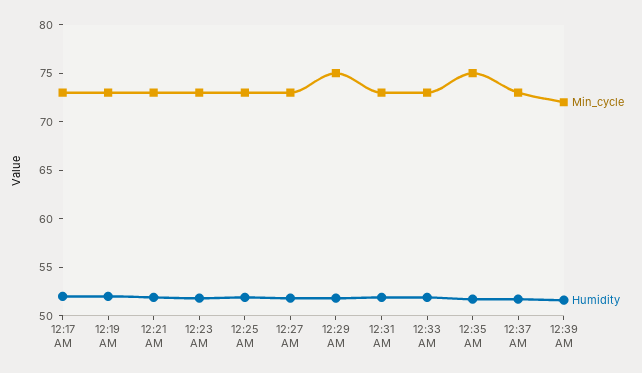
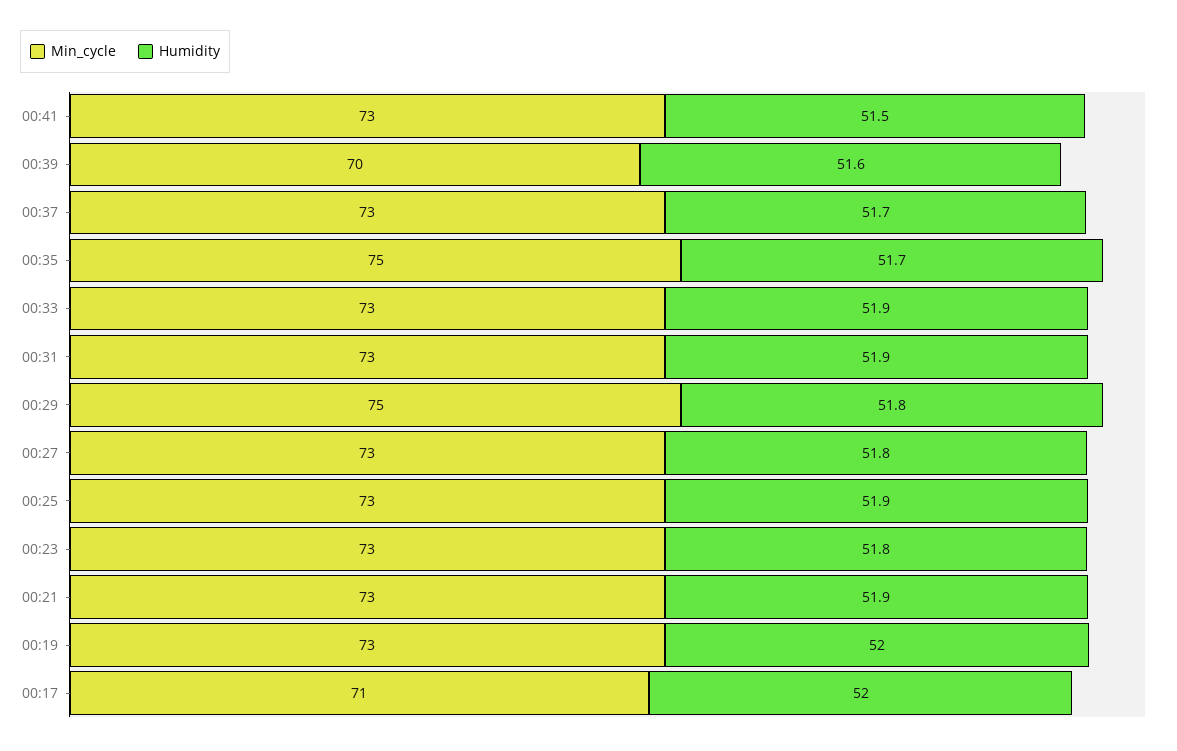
Min_cycle, 12:17 AM: 73 -> 71
Min_cycle, 12:39 AM: 72 -> 70
Min_cycle, 00:41: none -> 73
Humidity, 00:41: none -> 51.5

